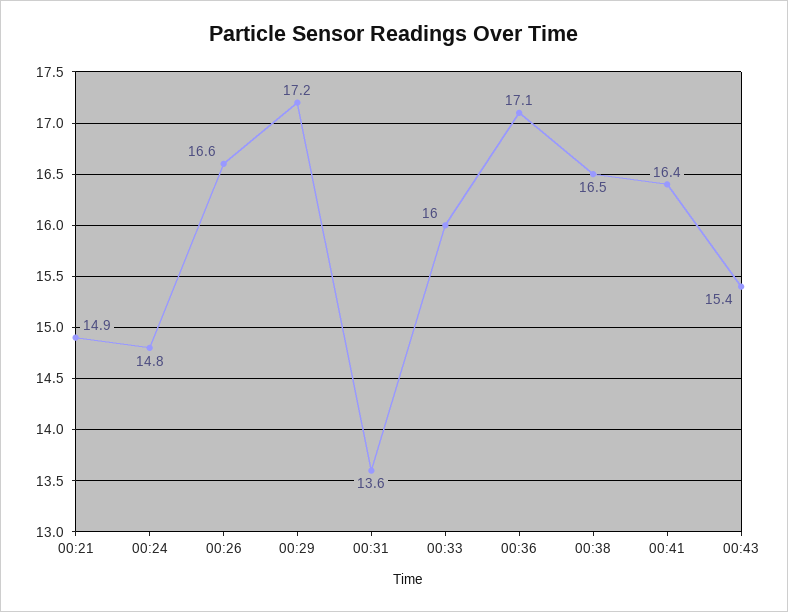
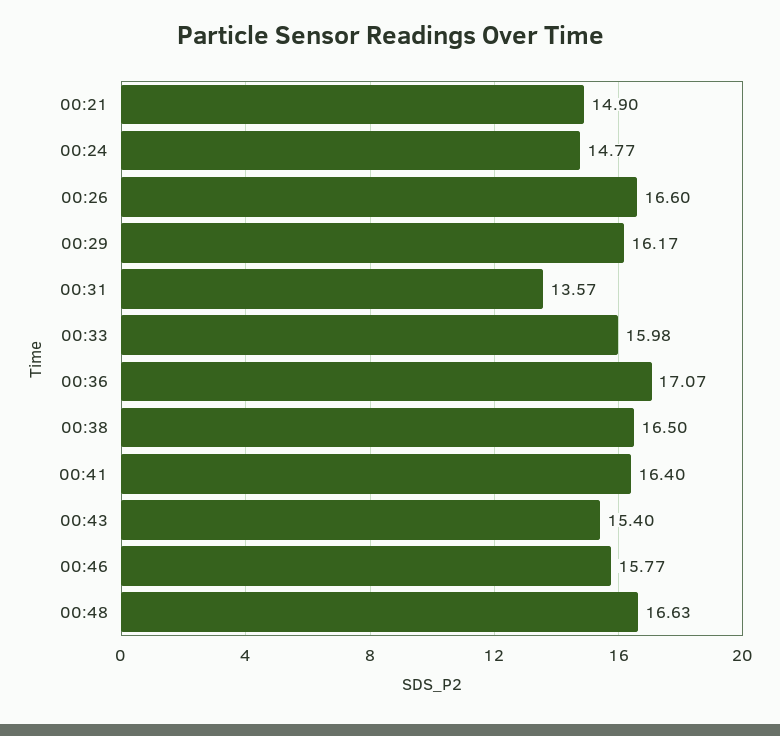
00:29: 17.2 -> 16.17
00:46: none -> 15.77
00:48: none -> 16.63

